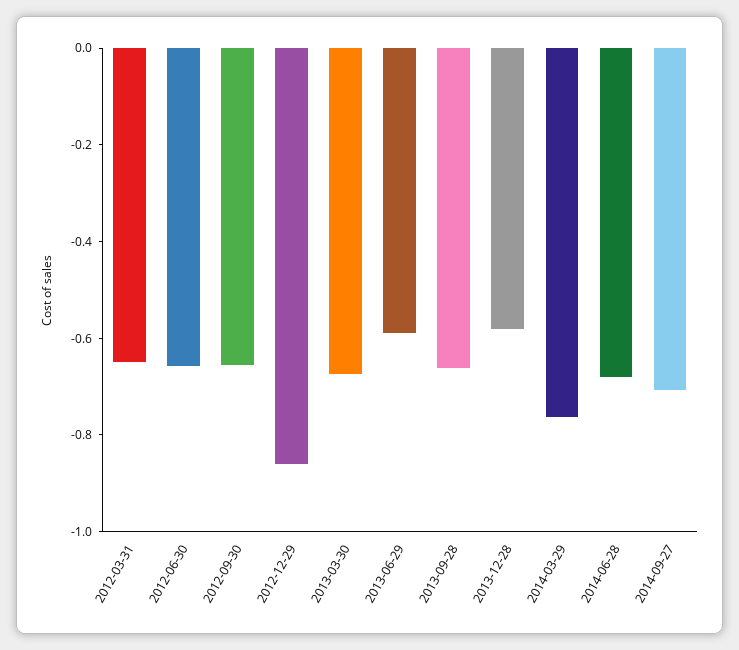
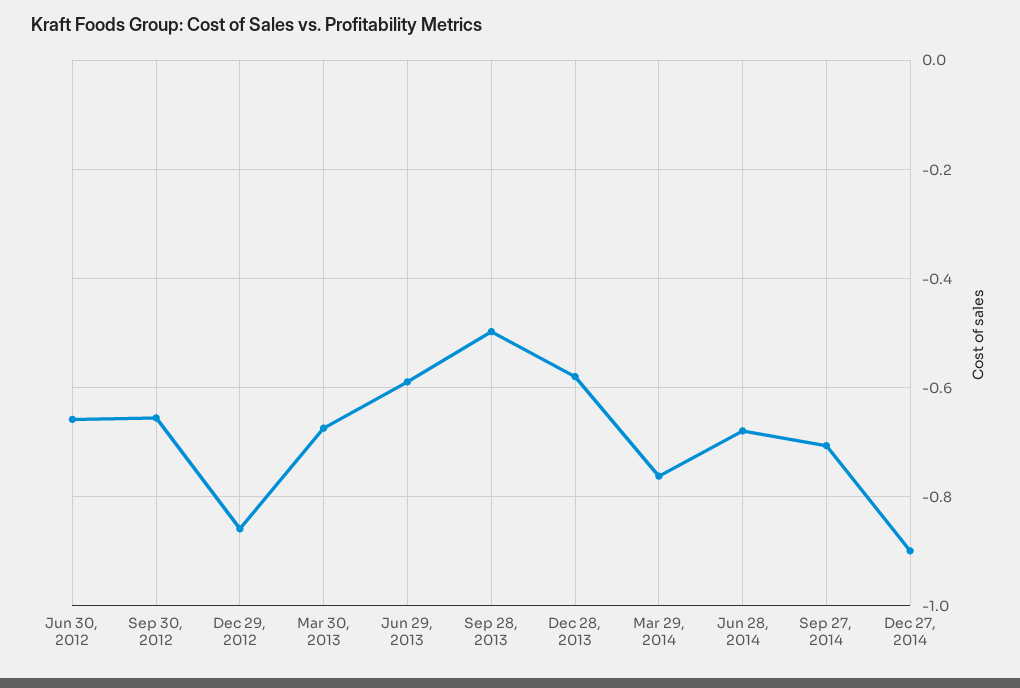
2012-03-31: -0.65 -> none
2013-09-28: -0.65 -> -0.5
Dec 27, 2014: none -> -0.9

